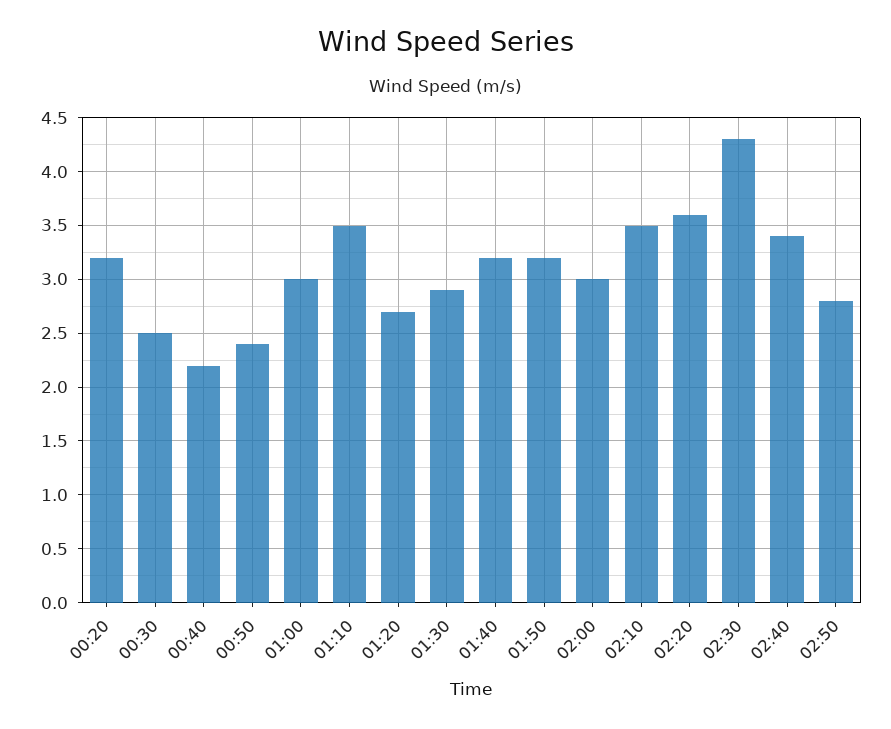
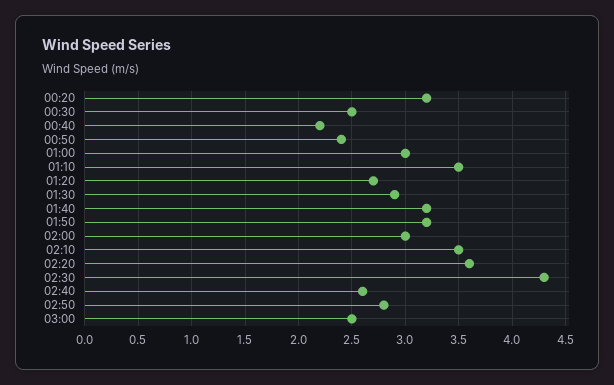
02:40: 3.4 -> 2.6
03:00: none -> 2.5

